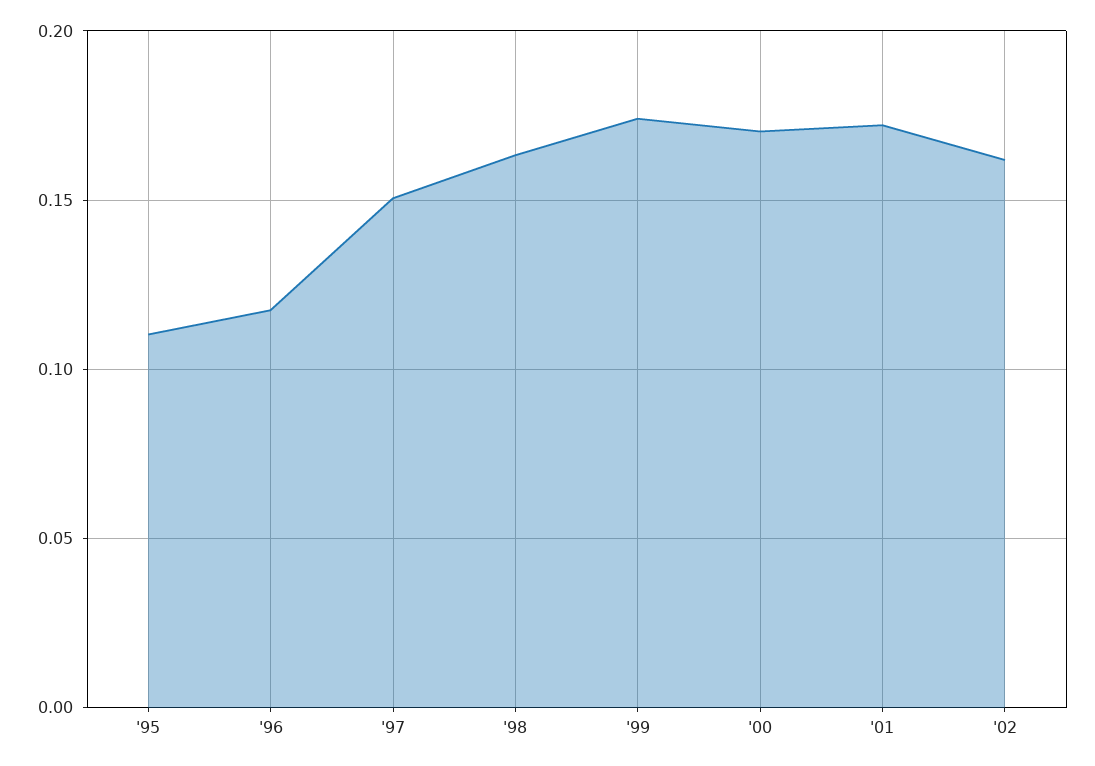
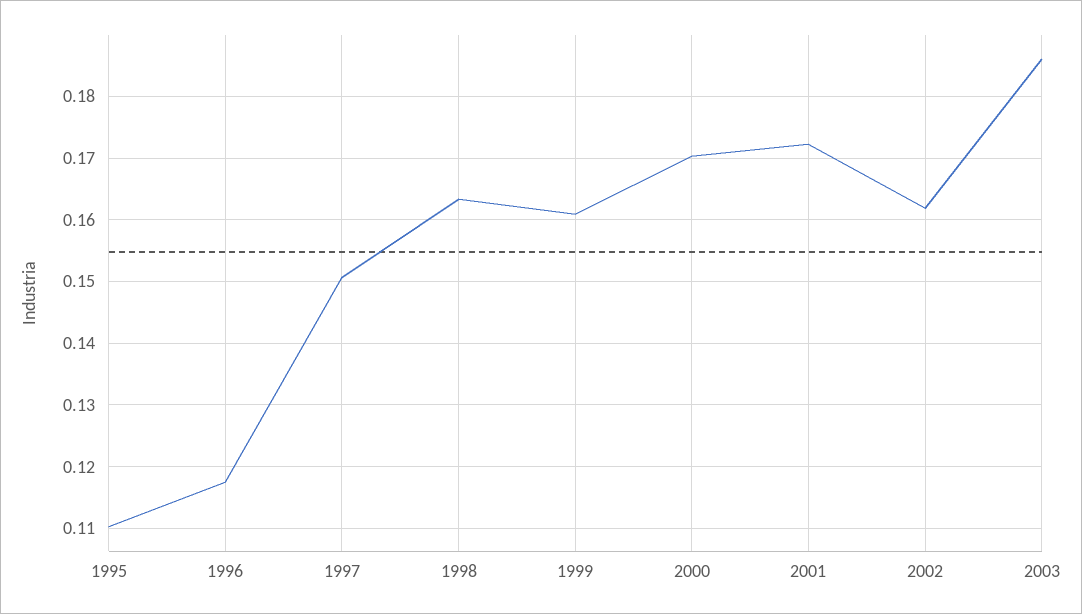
'99: 0.175 -> 0.161
2003: none -> 0.186

